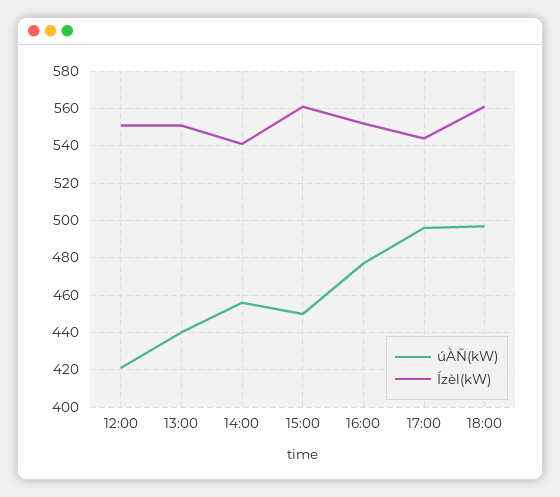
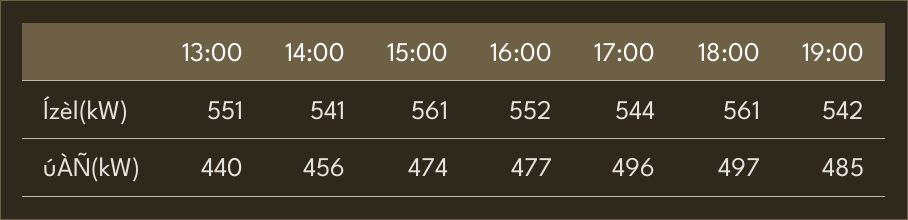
úÀÑ(kW), 12:00: 420 -> none
Ízèl(kW), 12:00: 550 -> none
úÀÑ(kW), 15:00: 450 -> 474
Ízèl(kW), 19:00: none -> 542
úÀÑ(kW), 19:00: none -> 485

